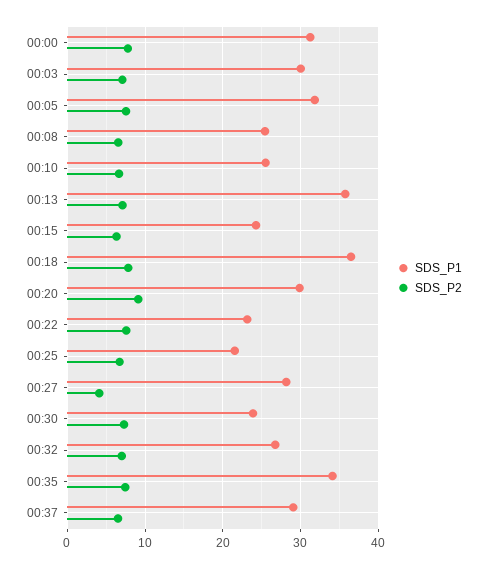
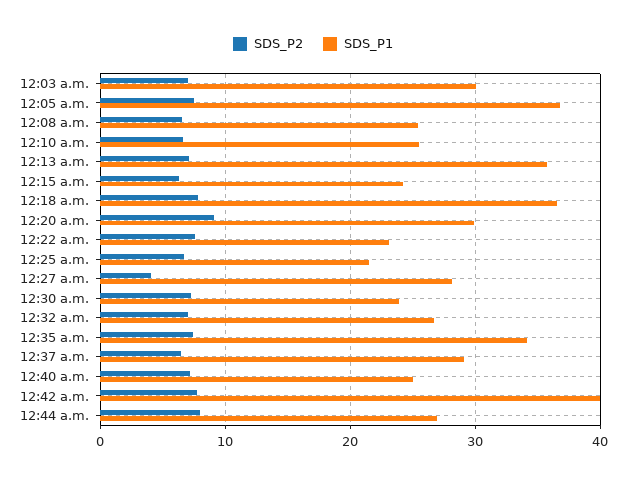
SDS_P1, 00:00: 31 -> none
SDS_P2, 00:00: 8 -> none
SDS_P1, 00:05: 32 -> 37
SDS_P2, 12:40 a.m.: none -> 7
SDS_P1, 12:40 a.m.: none -> 25
SDS_P2, 12:42 a.m.: none -> 8
SDS_P1, 12:42 a.m.: none -> 40
SDS_P2, 12:44 a.m.: none -> 8
SDS_P1, 12:44 a.m.: none -> 27

